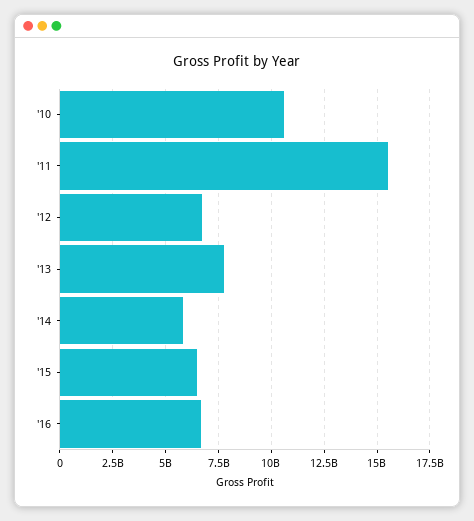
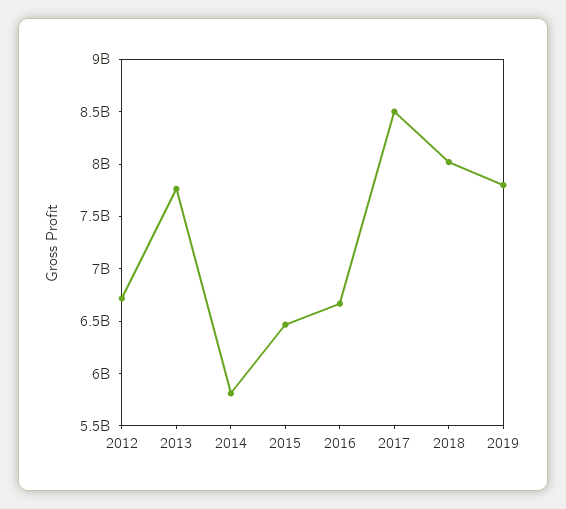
'10: 10500000000 -> none
'11: 15500000000 -> none
2017: none -> 8500000000
2018: none -> 8000000000
2019: none -> 7800000000

